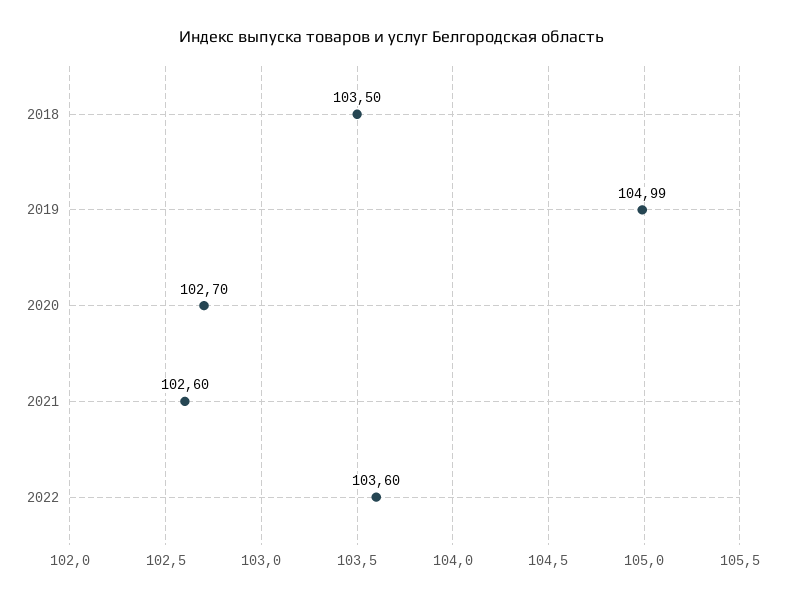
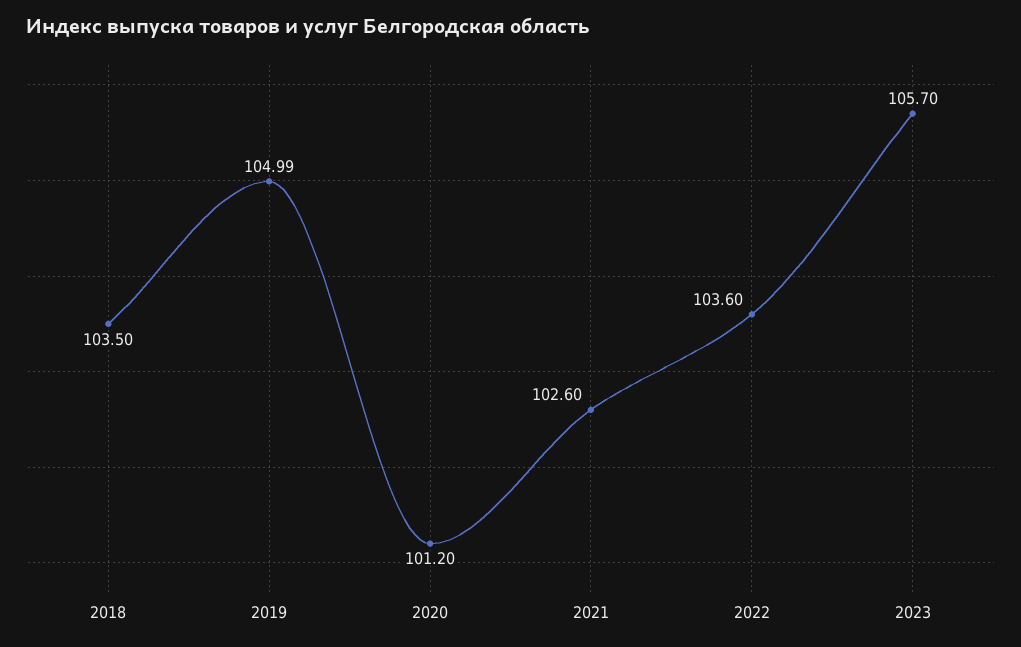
2020: 102.7 -> 101.2
2023: none -> 105.7

